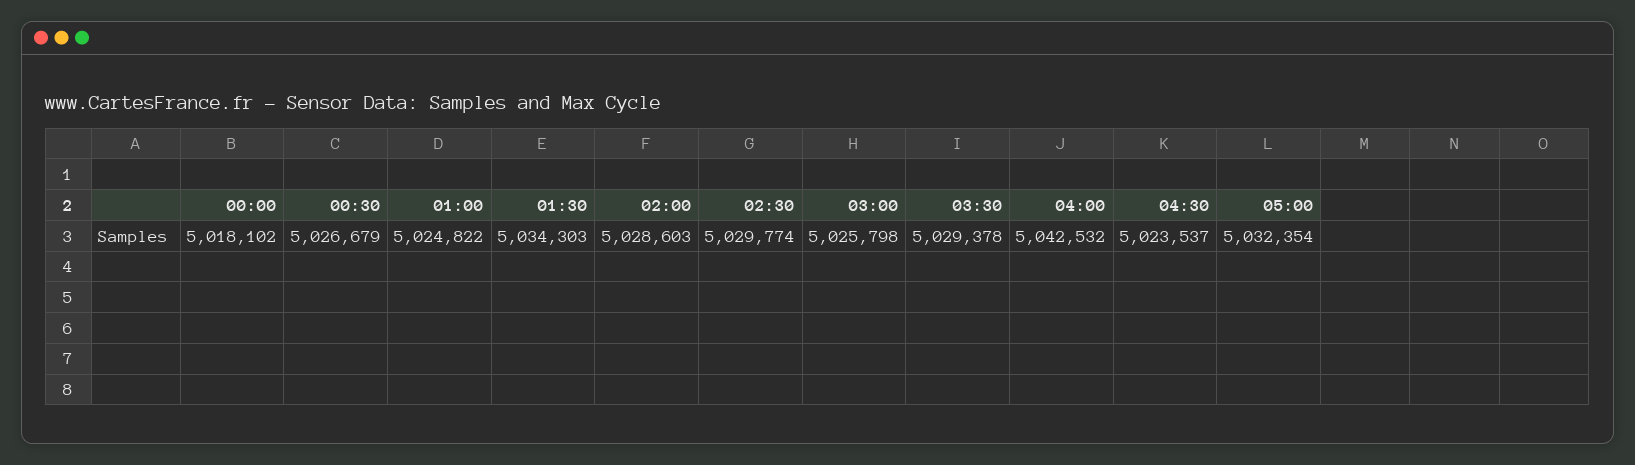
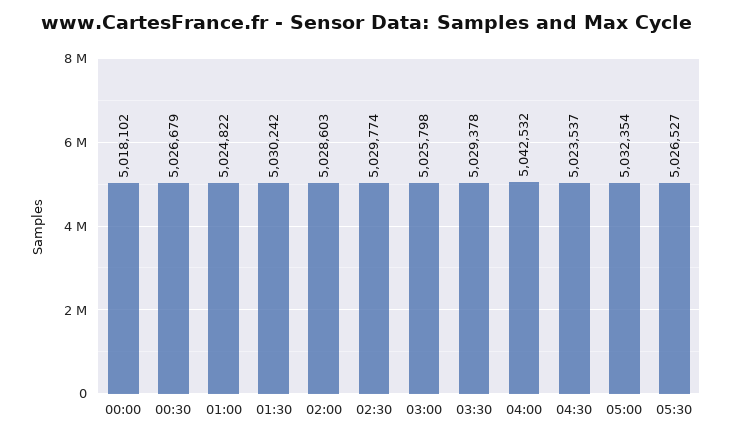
01:30: 5034303 -> 5030242
05:30: none -> 5026527

